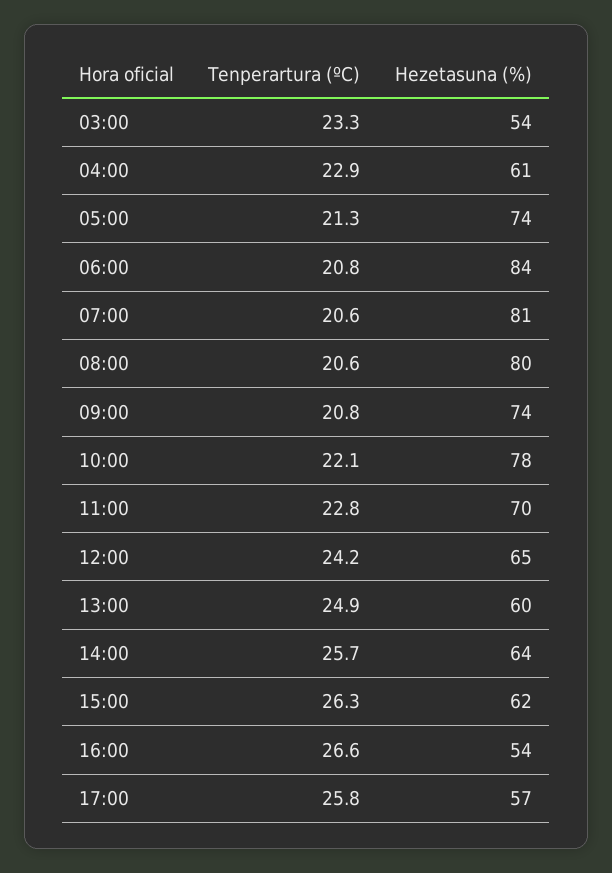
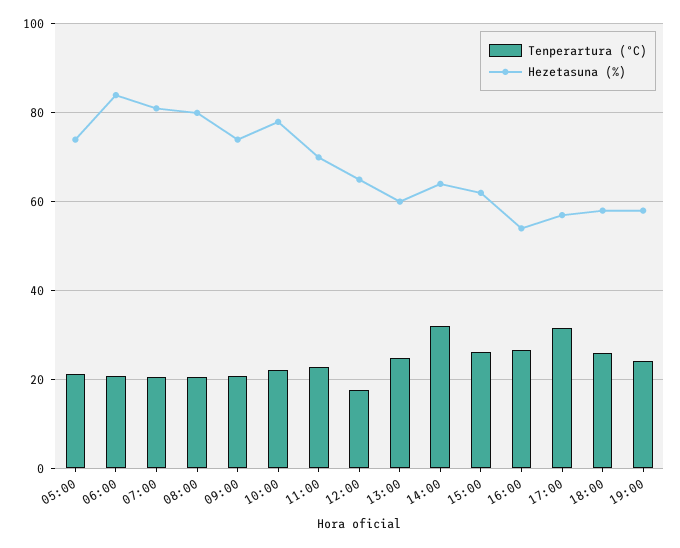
Tenperartura (ºC), 03:00: 23.3 -> none
Hezetasuna (%), 03:00: 54 -> none
Tenperartura (ºC), 04:00: 22.9 -> none
Hezetasuna (%), 04:00: 61 -> none
Tenperartura (ºC), 12:00: 24.2 -> 18
Tenperartura (ºC), 14:00: 25.7 -> 32
Tenperartura (ºC), 17:00: 25.8 -> 32
Tenperartura (ºC), 18:00: none -> 26
Hezetasuna (%), 18:00: none -> 58
Tenperartura (ºC), 19:00: none -> 24
Hezetasuna (%), 19:00: none -> 58

